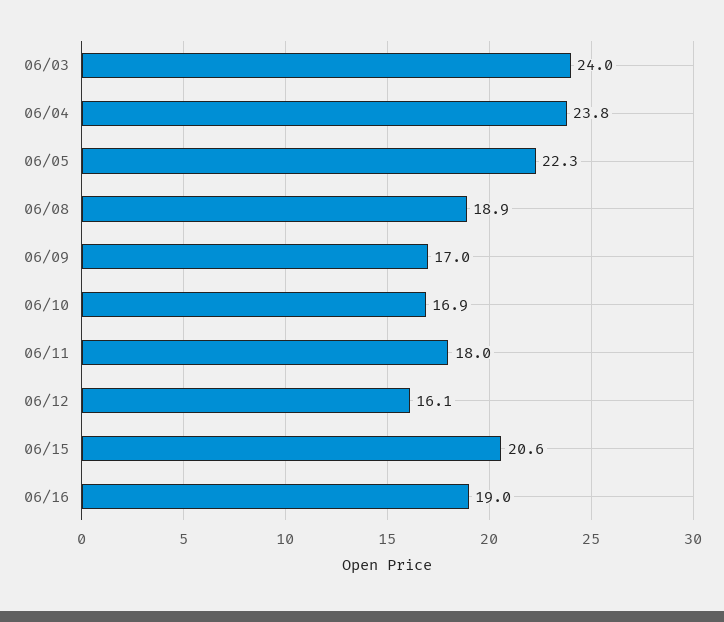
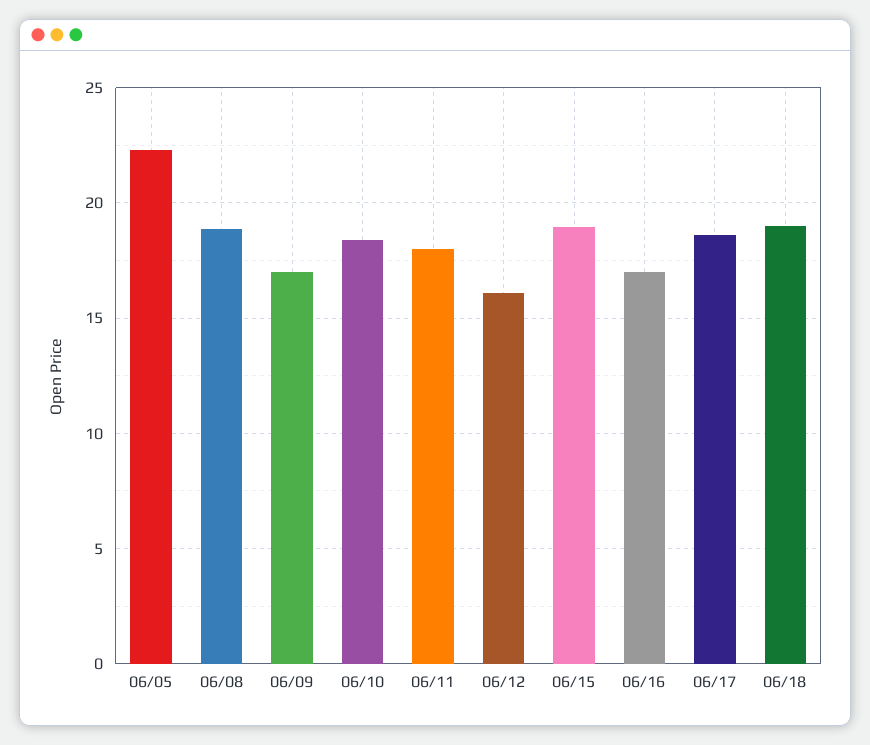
06/03: 24 -> none
06/04: 23.8 -> none
06/10: 16.9 -> 18.5
06/15: 20.6 -> 19
06/16: 19 -> 17
06/17: none -> 18.5
06/18: none -> 19

